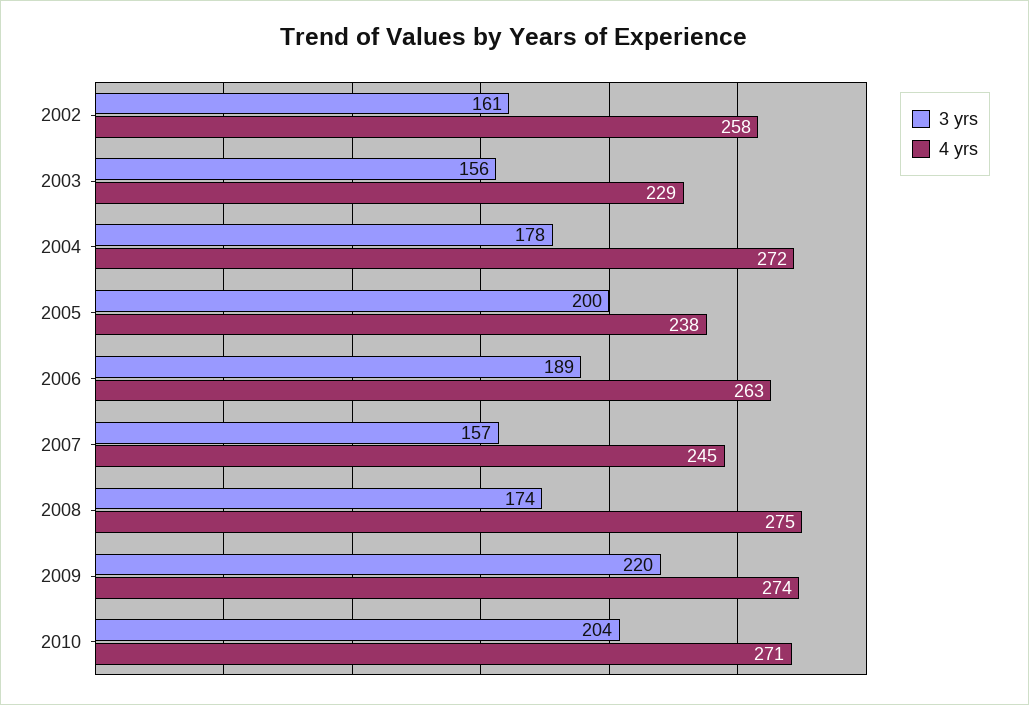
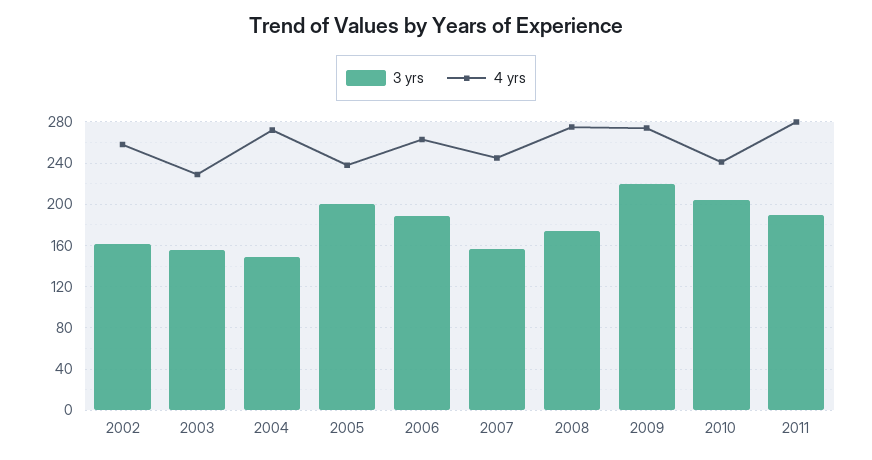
3 yrs, 2004: 178 -> 150
4 yrs, 2010: 271 -> 240
3 yrs, 2011: none -> 190
4 yrs, 2011: none -> 280

